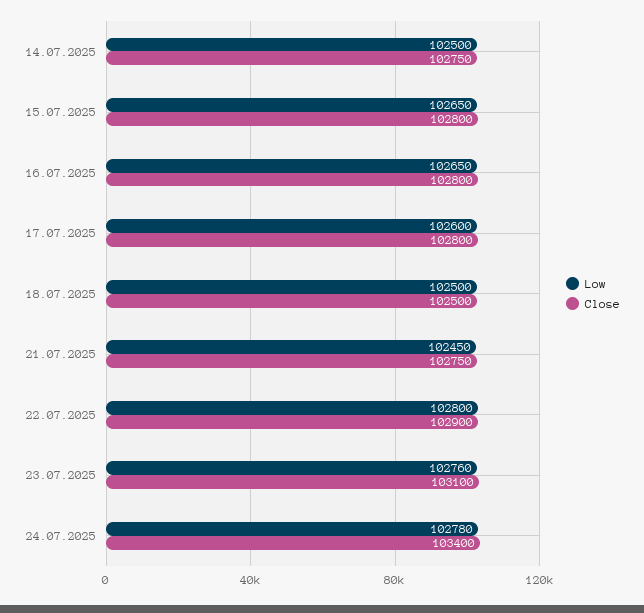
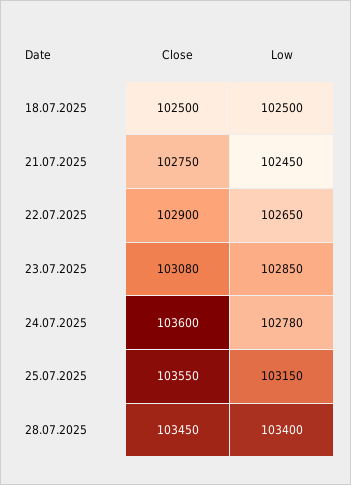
Low, 14.07.2025: 102500 -> none
Close, 14.07.2025: 102750 -> none
Low, 15.07.2025: 102650 -> none
Close, 15.07.2025: 102800 -> none
Low, 16.07.2025: 102650 -> none
Close, 16.07.2025: 102800 -> none
Low, 17.07.2025: 102600 -> none
Close, 17.07.2025: 102800 -> none
Low, 22.07.2025: 102800 -> 102650
Low, 23.07.2025: 102760 -> 102850
Close, 23.07.2025: 103100 -> 103080
Close, 24.07.2025: 103400 -> 103600
Close, 25.07.2025: none -> 103550
Low, 25.07.2025: none -> 103150
Close, 28.07.2025: none -> 103450
Low, 28.07.2025: none -> 103400

